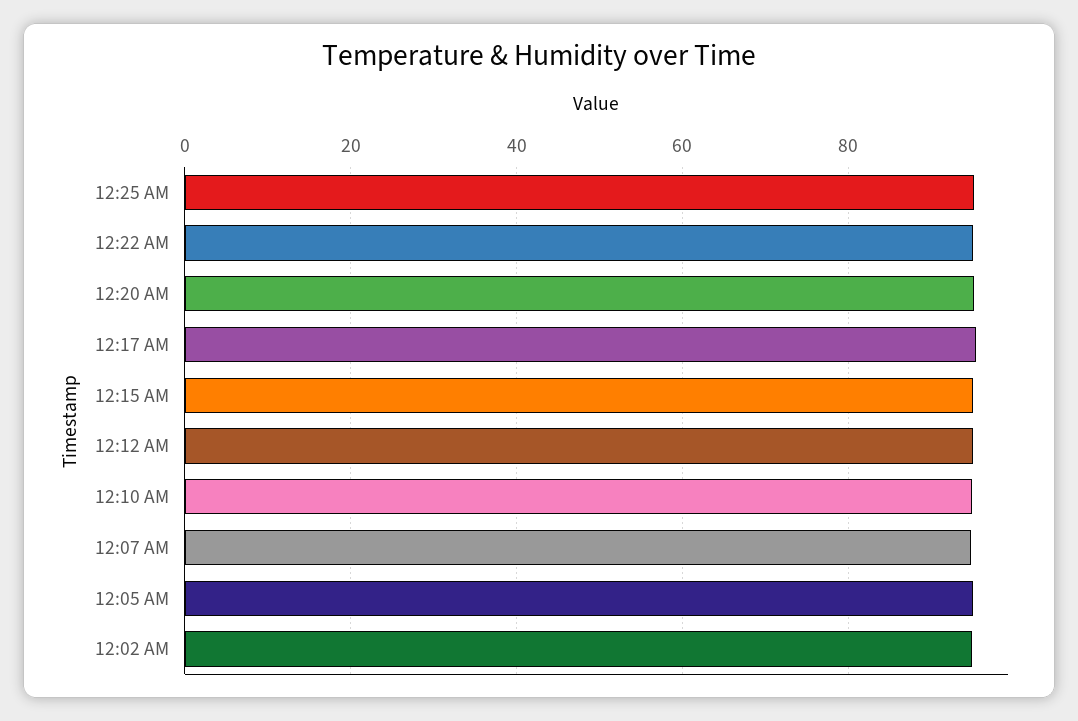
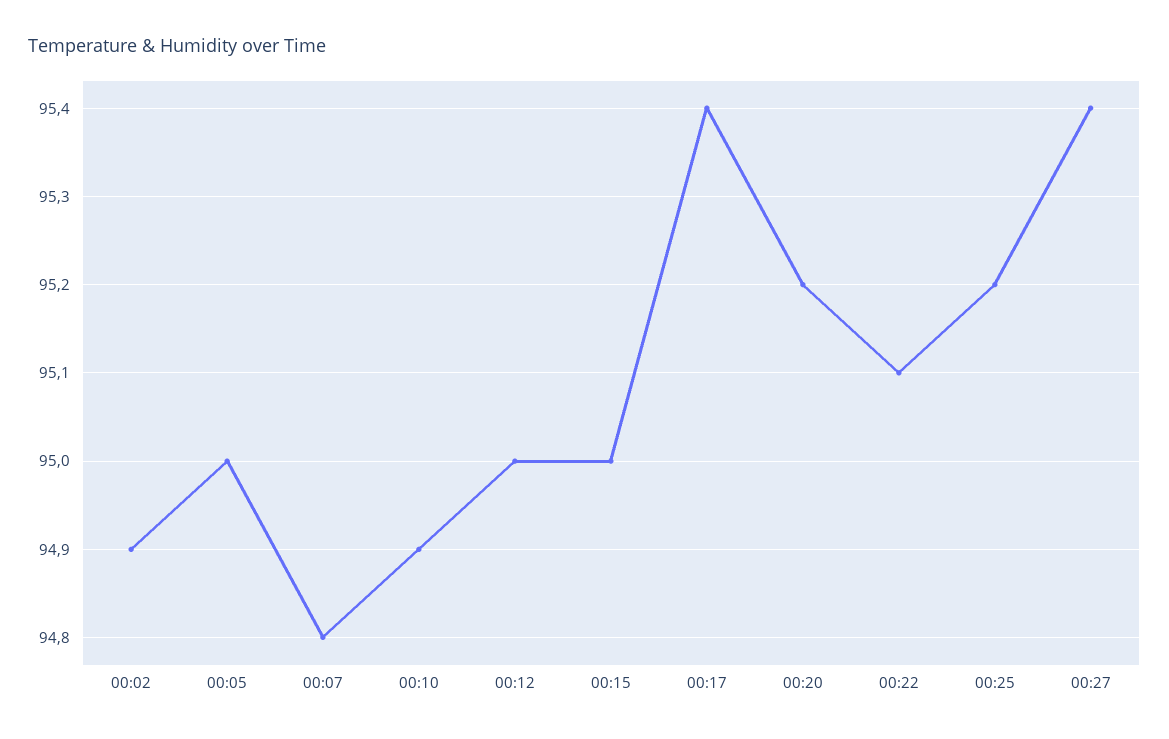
00:27: none -> 95.4

